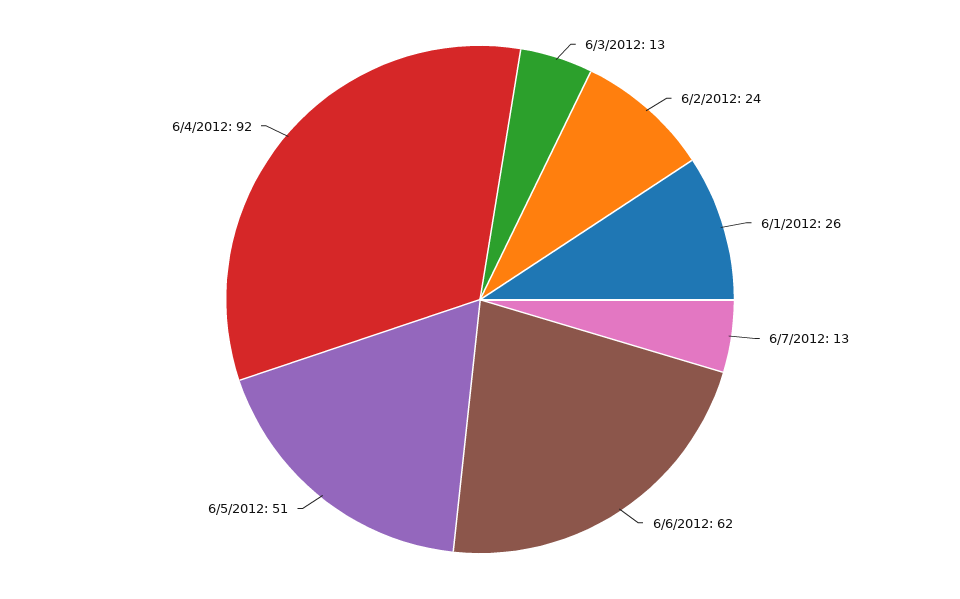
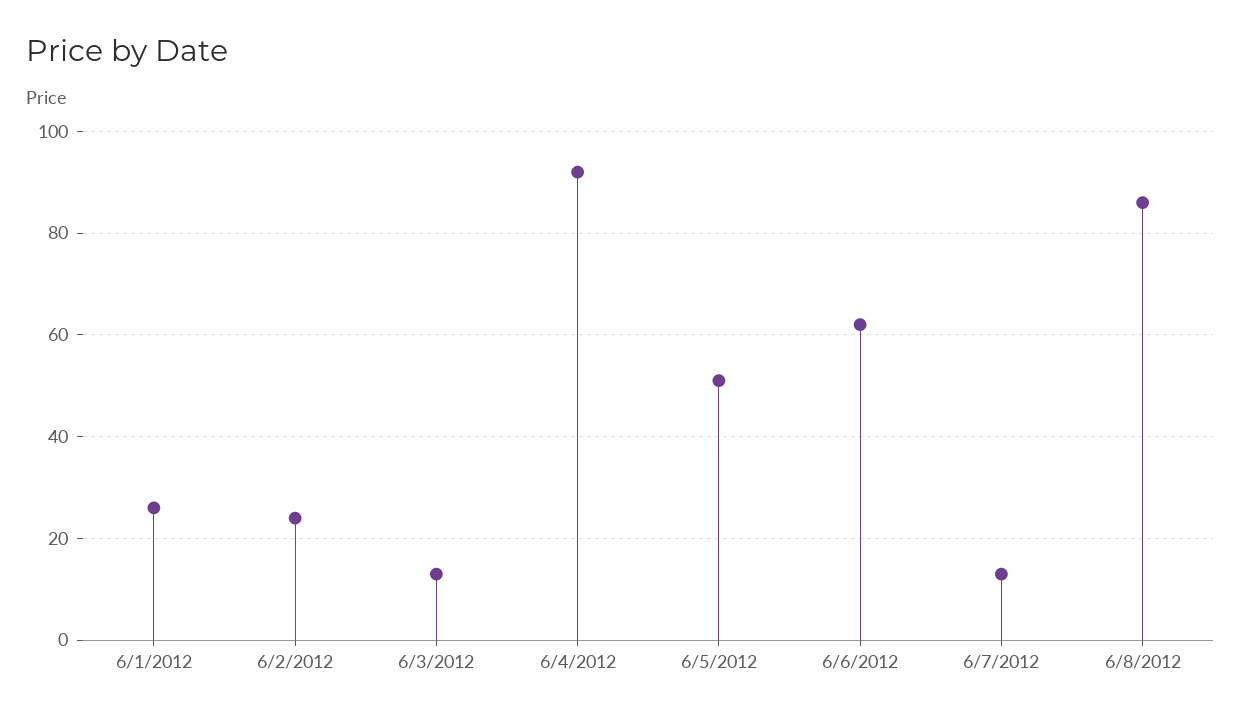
6/8/2012: none -> 85

